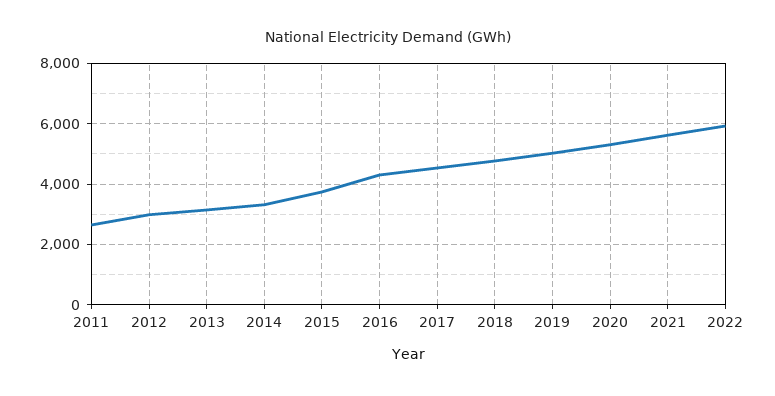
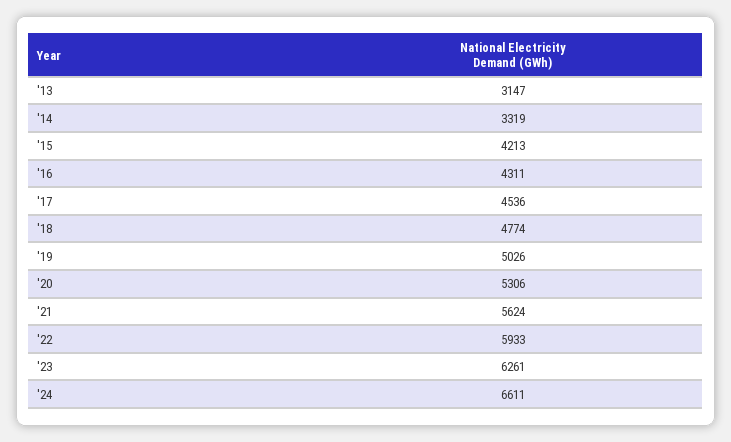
2011: 2600 -> none
2012: 3000 -> none
2015: 3800 -> 4213
'23: none -> 6261
'24: none -> 6611

